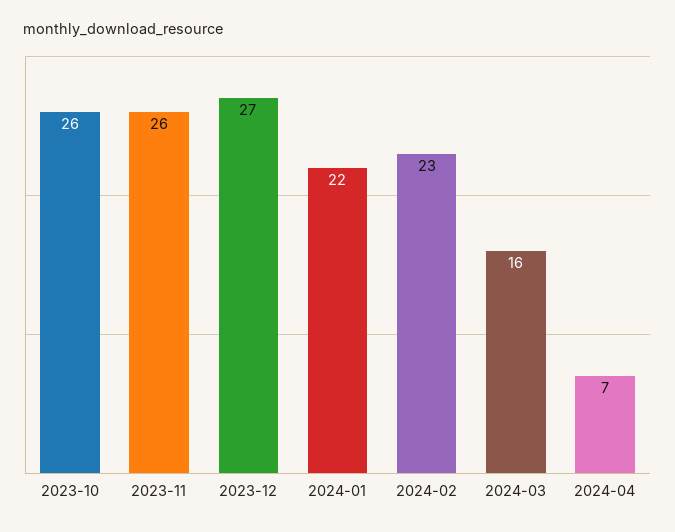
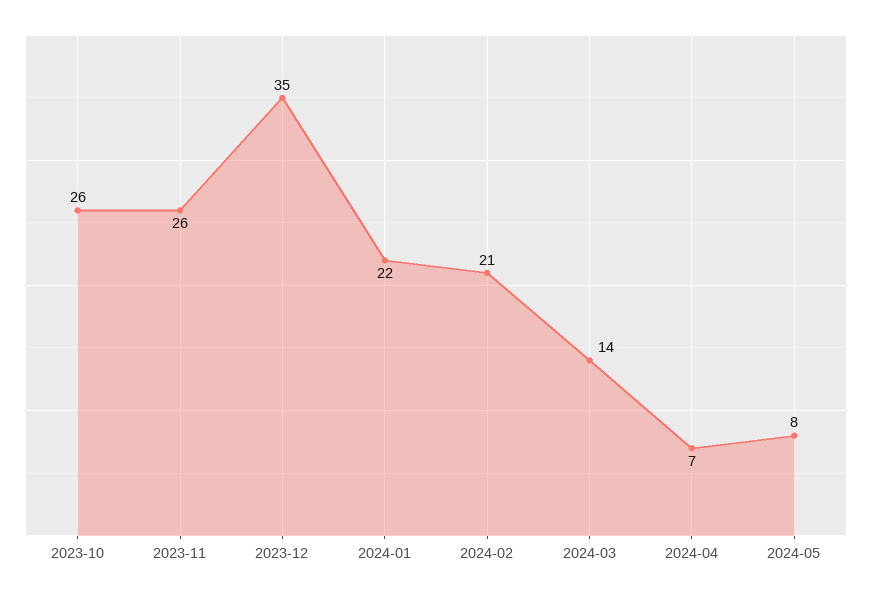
2023-12: 27 -> 35
2024-02: 23 -> 21
2024-03: 16 -> 14
2024-05: none -> 8

